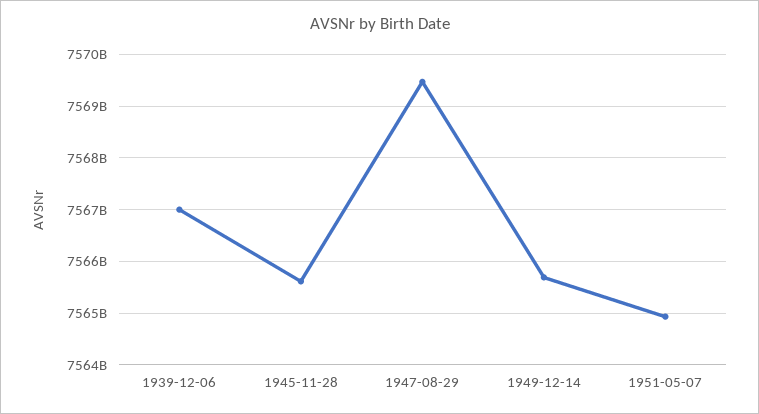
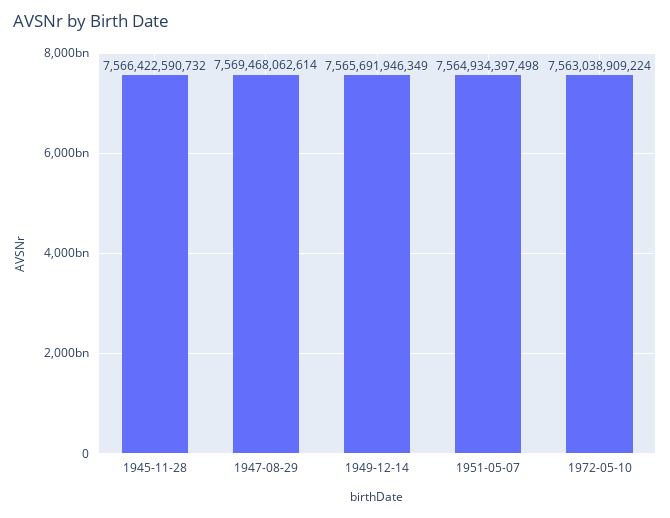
1939-12-06: 7567000000000 -> none
1945-11-28: 7565600000000 -> 7566422590732
1972-05-10: none -> 7563038909224

